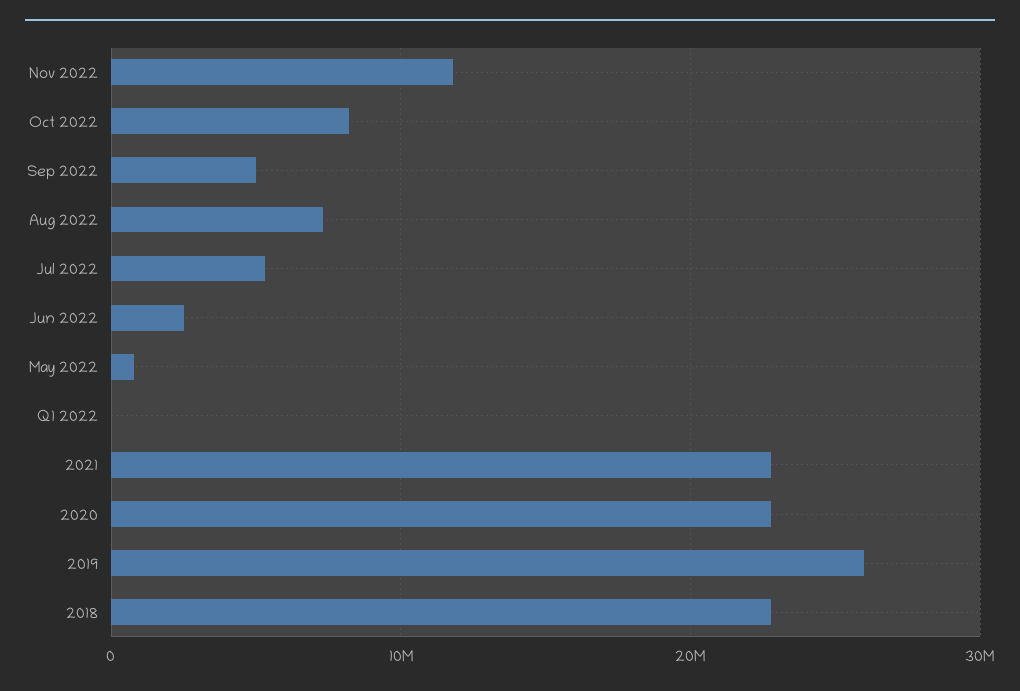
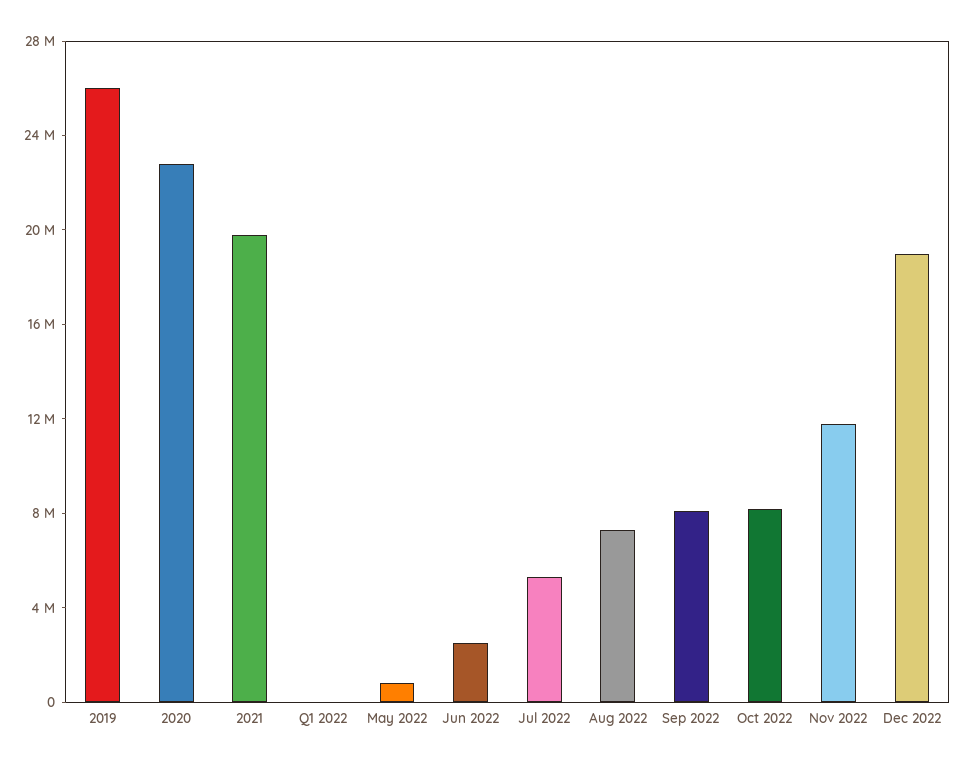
Sep 2022: 5000000 -> 8000000
2021: 23000000 -> 20000000
2018: 23000000 -> none
Dec 2022: none -> 19000000

